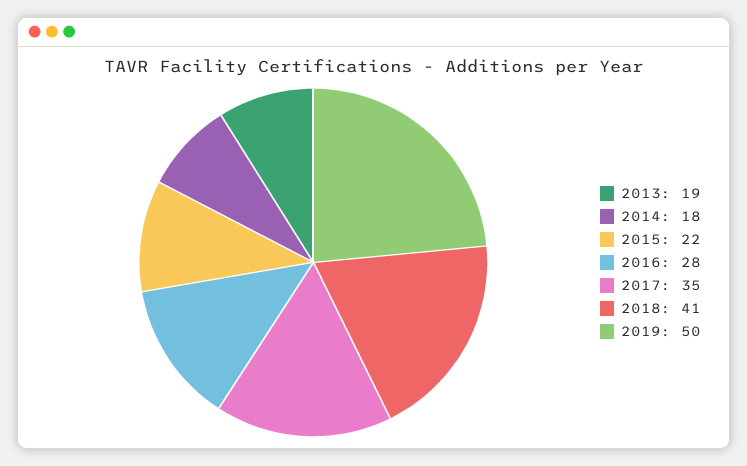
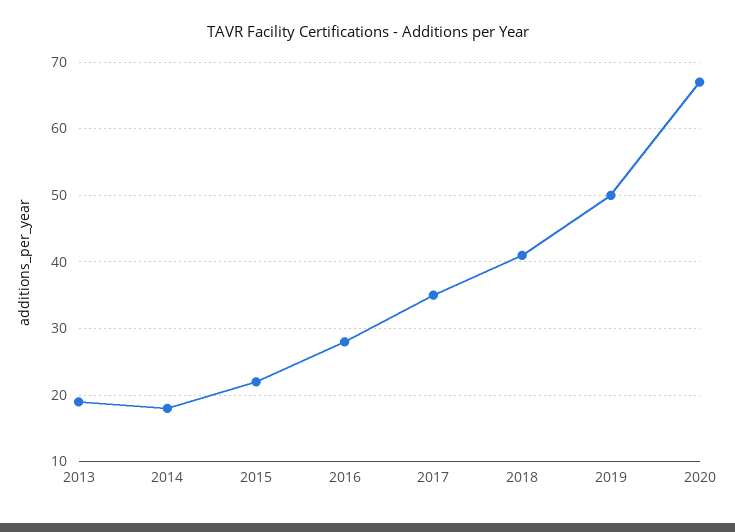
2020: none -> 67

